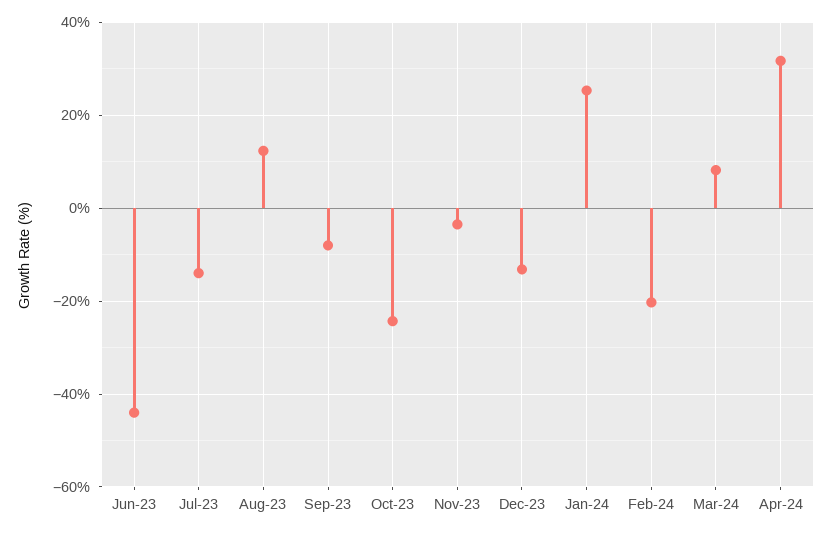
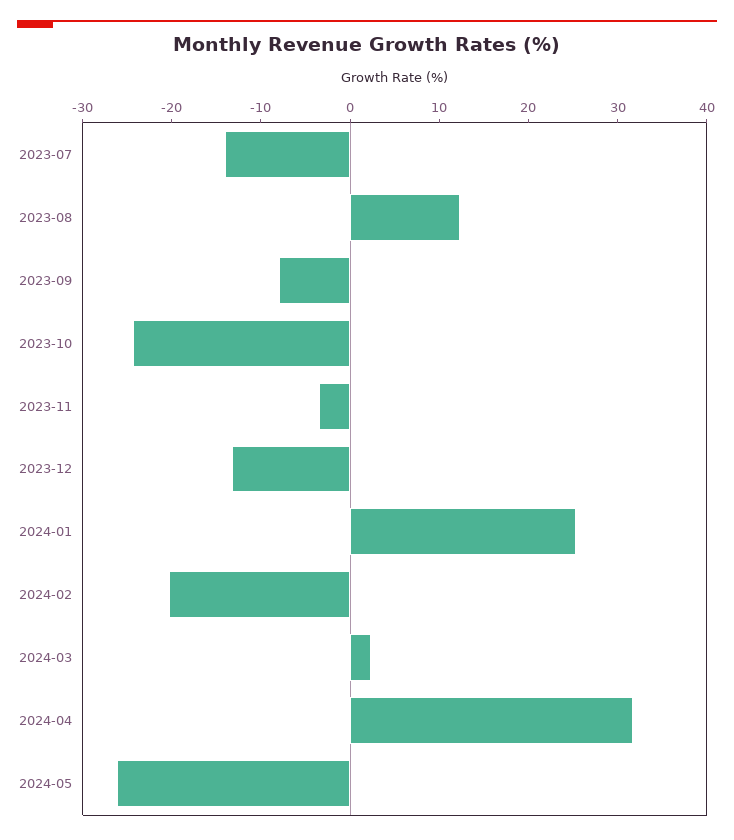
Jun-23: -44 -> none
Mar-24: 8 -> 2
2024-05: none -> -26

